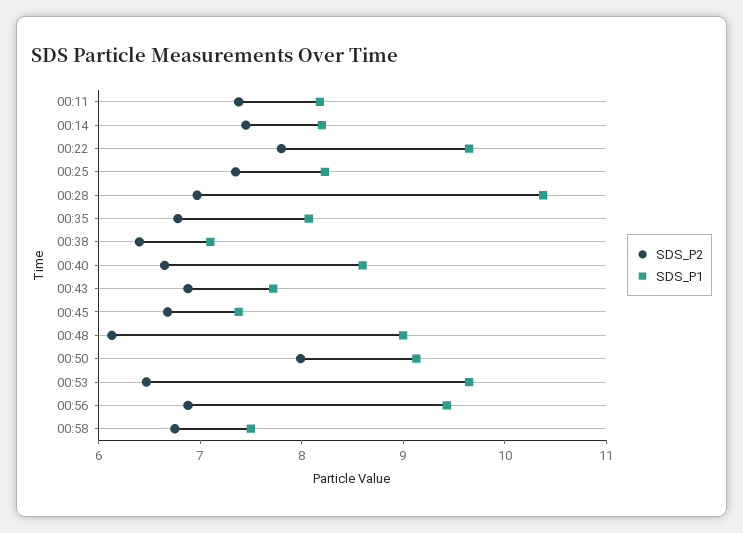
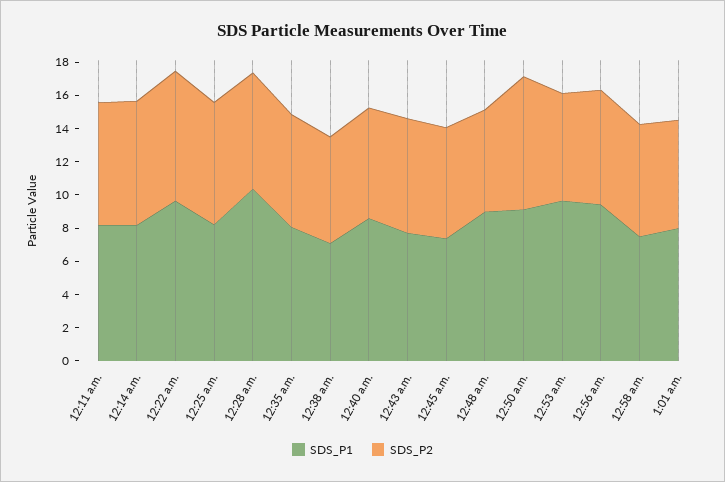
SDS_P1, 1:01 a.m.: none -> 8
SDS_P2, 1:01 a.m.: none -> 6.5

